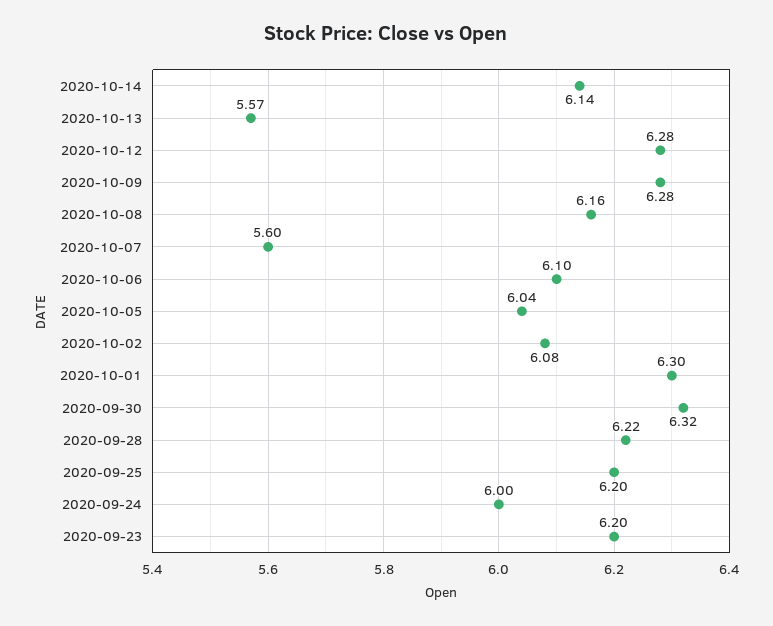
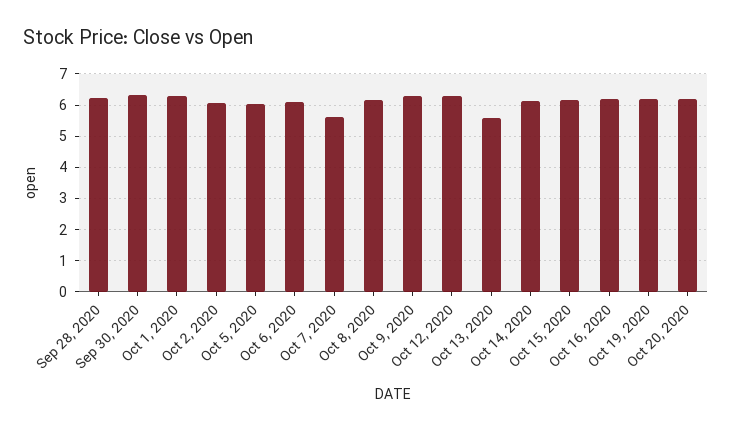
2020-09-25: 6.2 -> none
2020-09-24: 6 -> none
2020-09-23: 6.2 -> none
Oct 15, 2020: none -> 6.2
Oct 16, 2020: none -> 6.2
Oct 19, 2020: none -> 6.2
Oct 20, 2020: none -> 6.2

